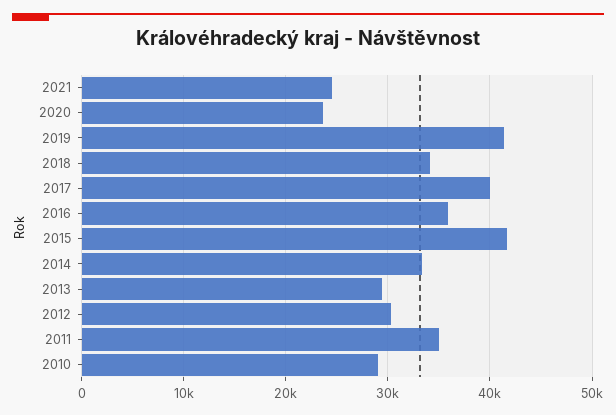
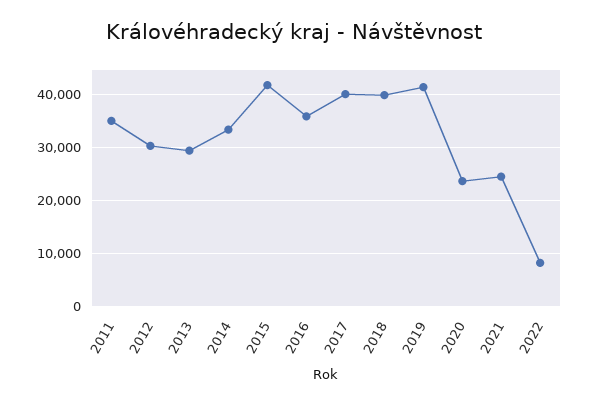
2018: 34000 -> 40000
2010: 29000 -> none
2022: none -> 8000

